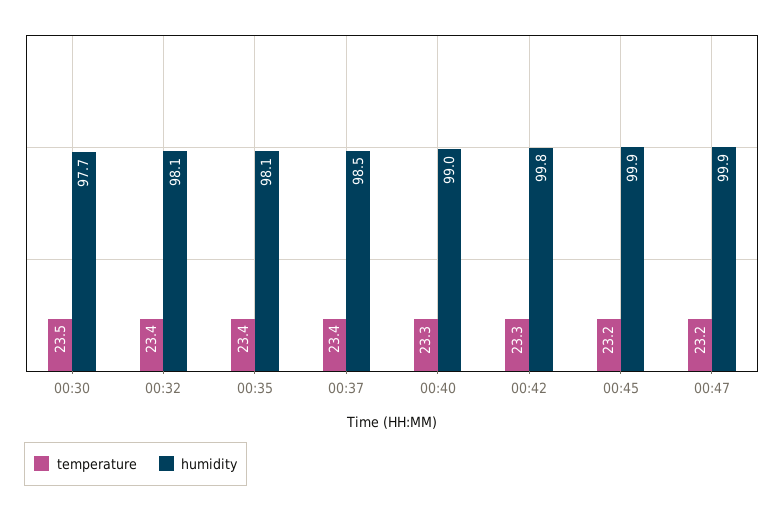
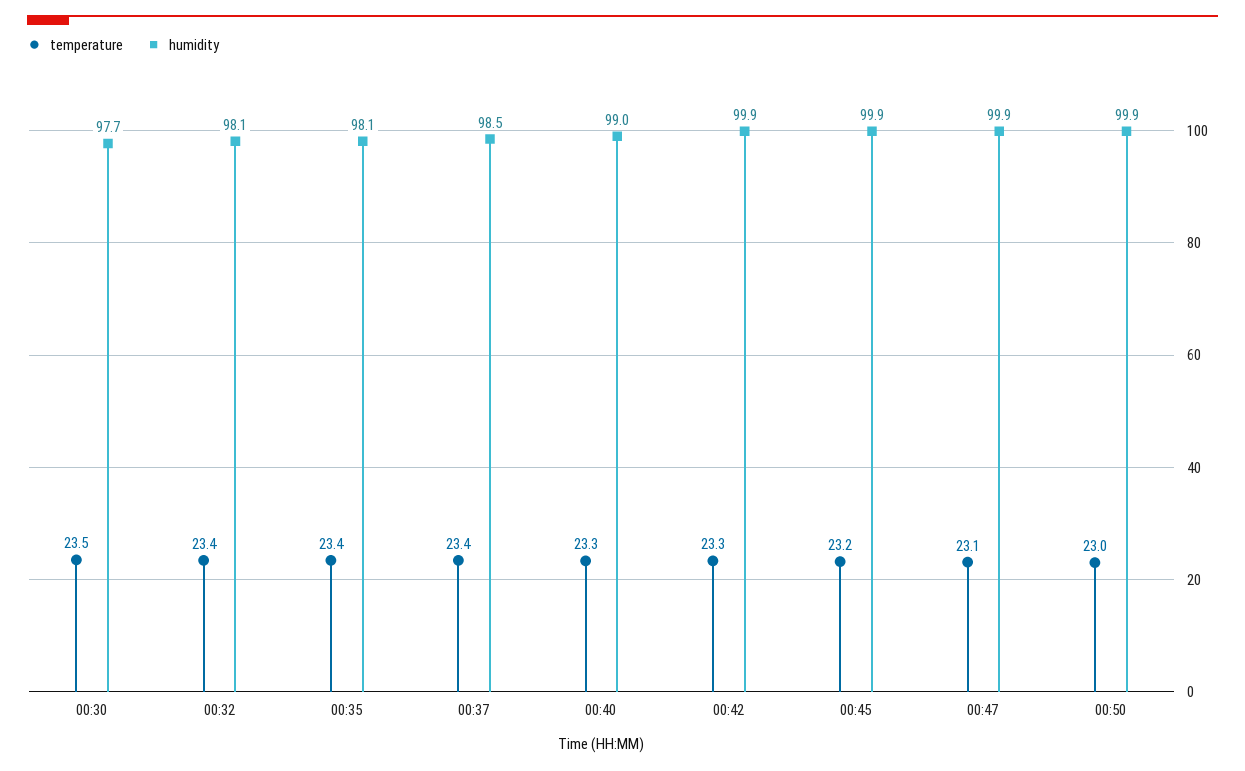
humidity, 00:42: 99.8 -> 99.9
temperature, 00:47: 23.2 -> 23.1
temperature, 00:50: none -> 23
humidity, 00:50: none -> 99.9

